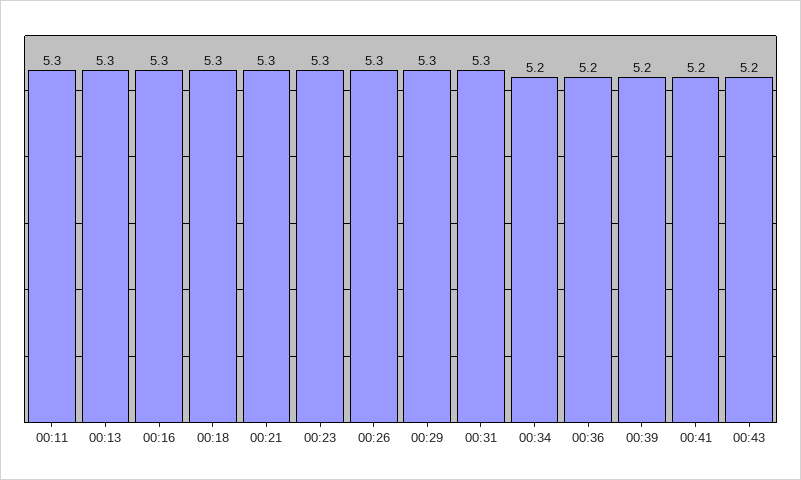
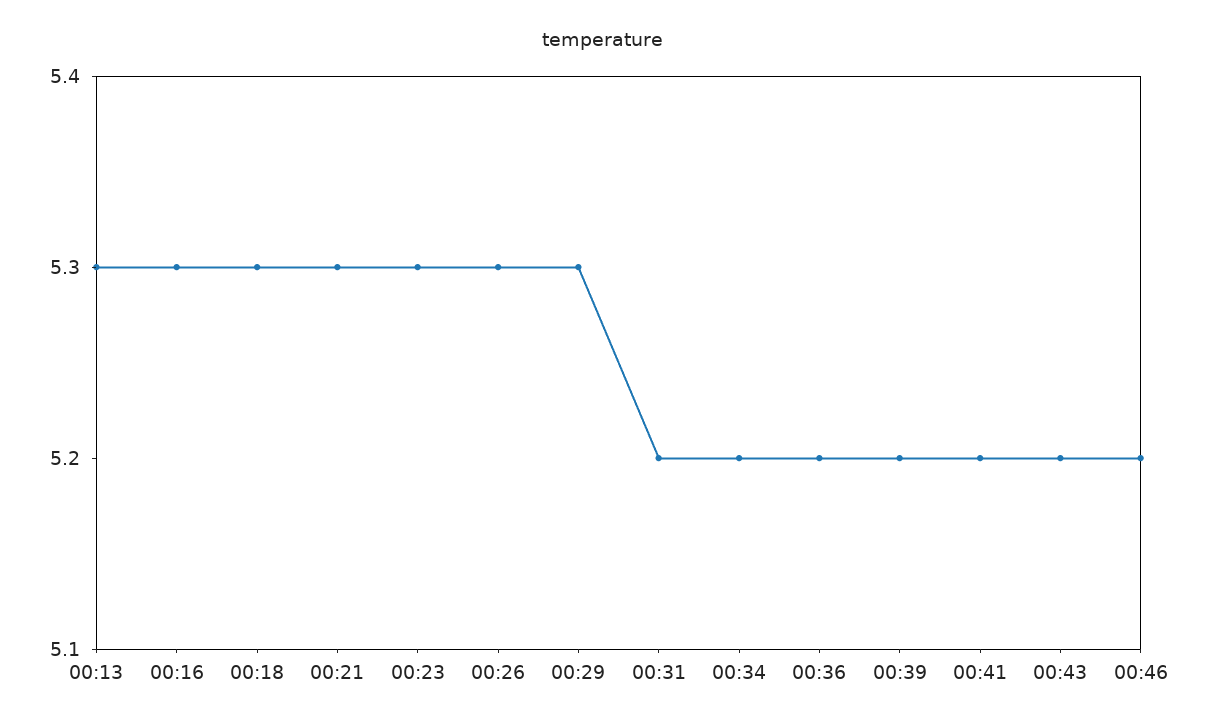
00:11: 5.3 -> none
00:31: 5.3 -> 5.2
00:46: none -> 5.2

